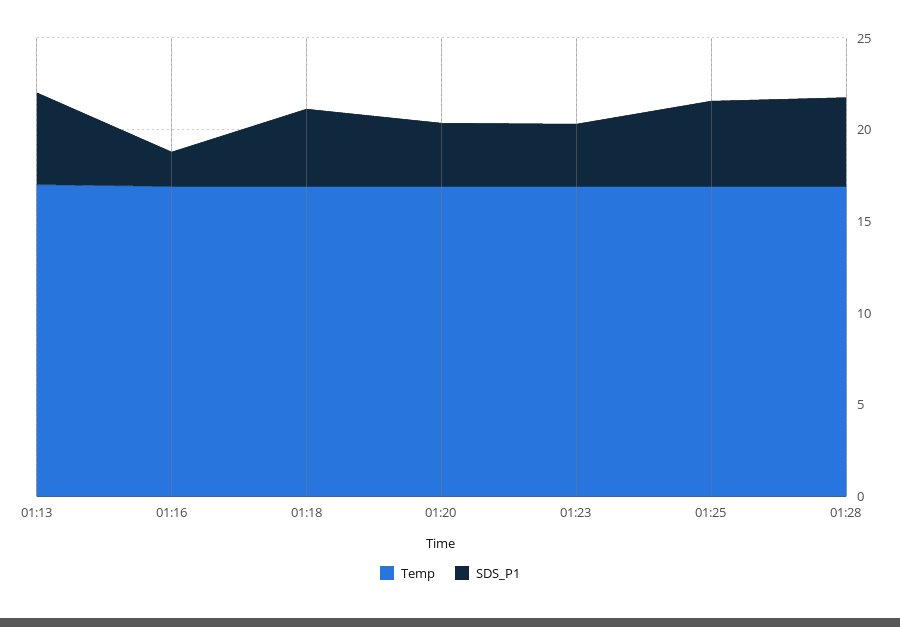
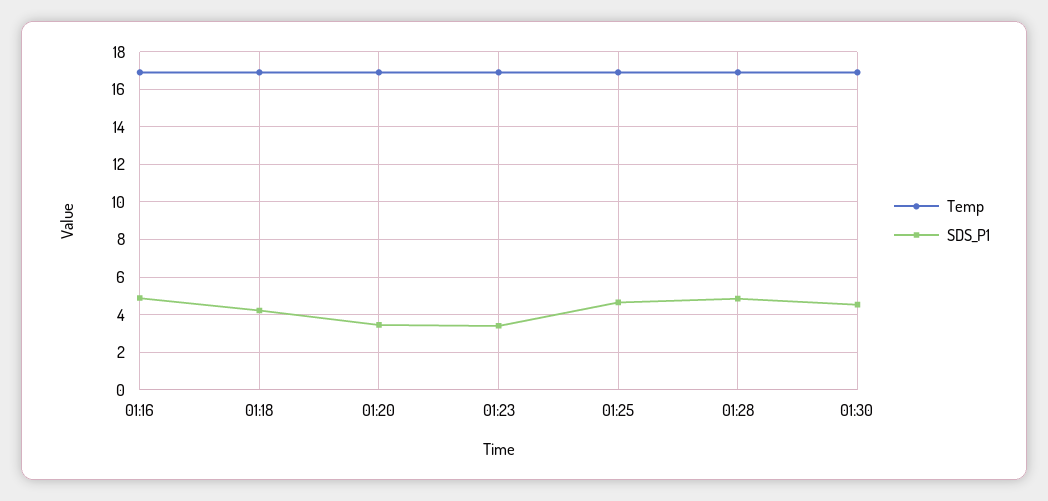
Temp, 01:13: 17 -> none
SDS_P1, 01:13: 5 -> none
SDS_P1, 01:16: 2 -> 5
Temp, 01:30: none -> 17
SDS_P1, 01:30: none -> 4.5

